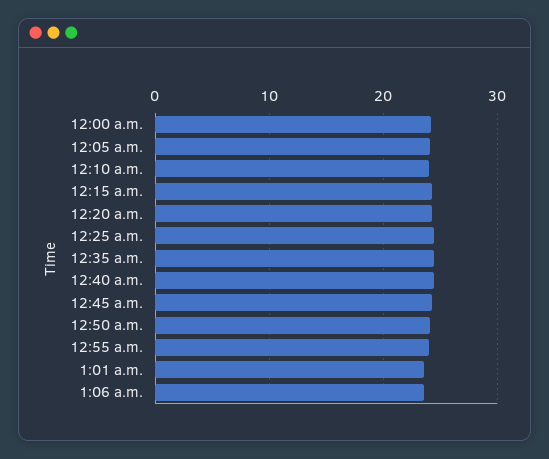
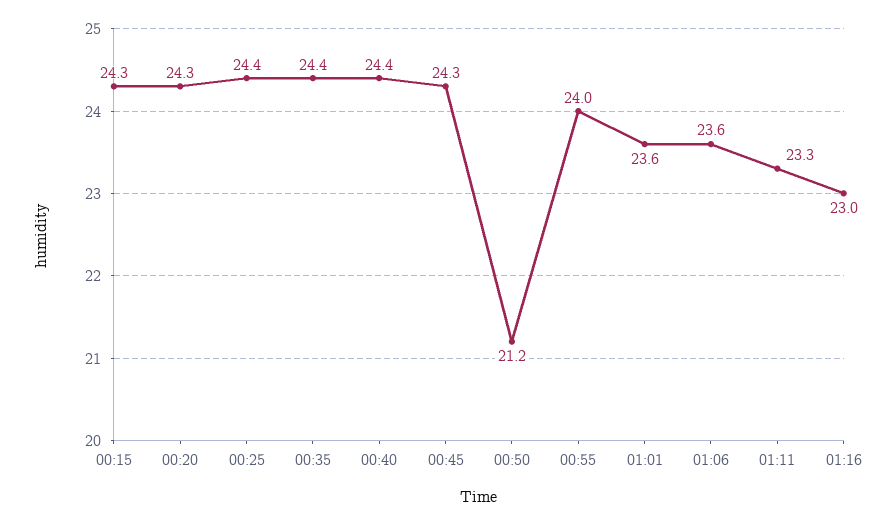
12:00 a.m.: 24 -> none
12:05 a.m.: 24 -> none
12:10 a.m.: 24 -> none
12:50 a.m.: 24 -> 21.2
01:11: none -> 23.3
01:16: none -> 23

